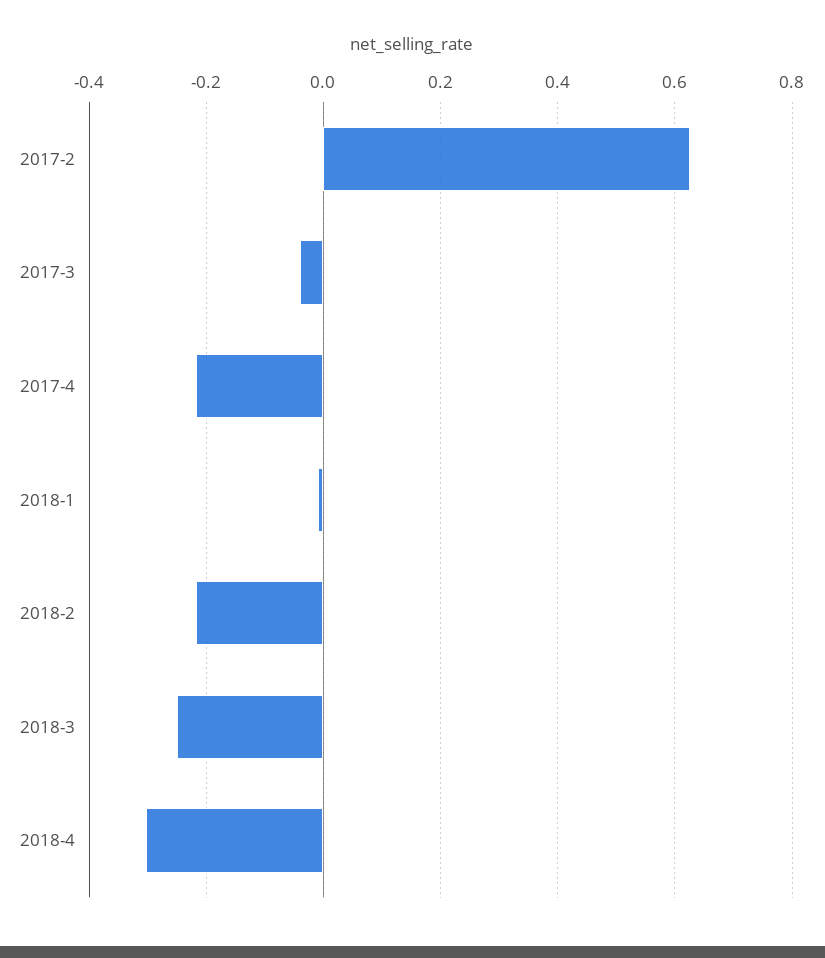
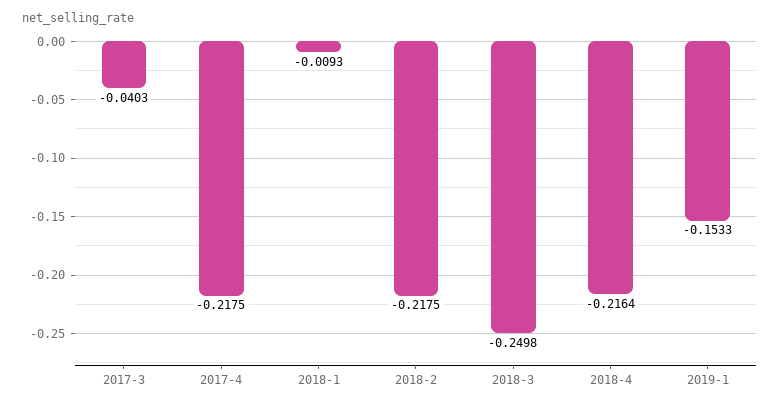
2017-2: 0.62 -> none
2018-4: -0.3 -> -0.2164
2019-1: none -> -0.1533

